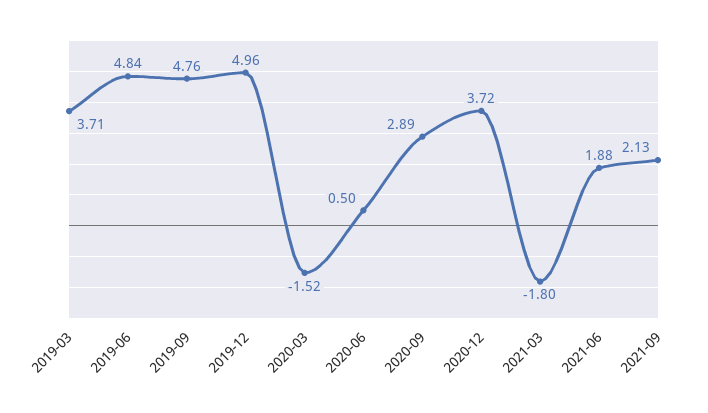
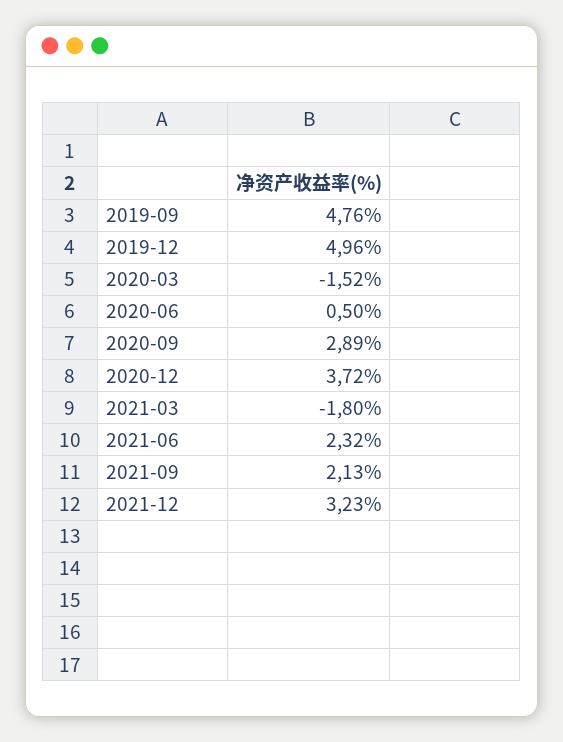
2019-03: 3.71 -> none
2019-06: 4.84 -> none
2021-06: 1.88 -> 2.32
2021-12: none -> 3.23

